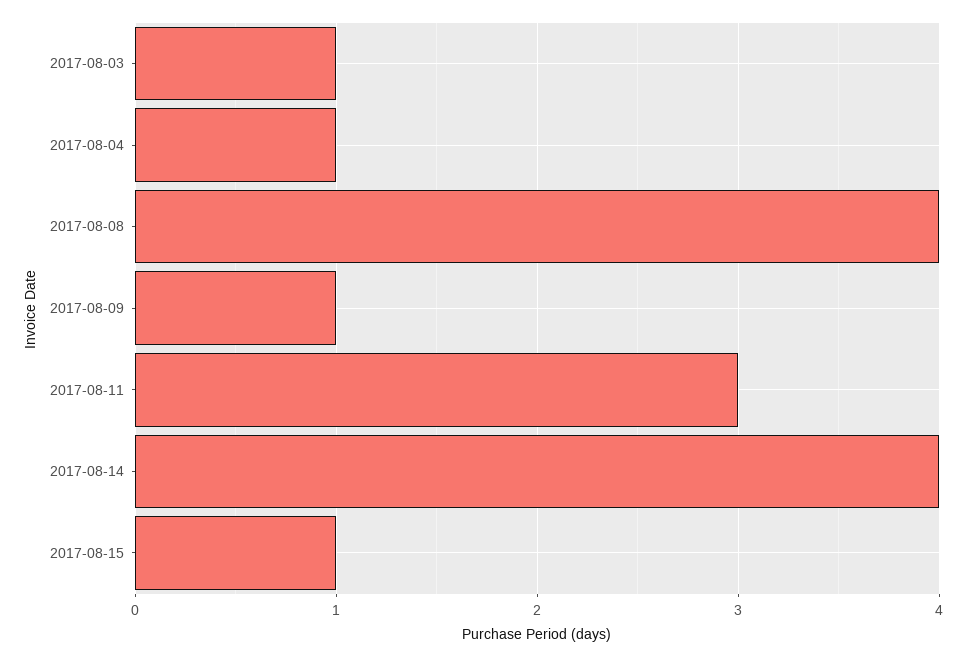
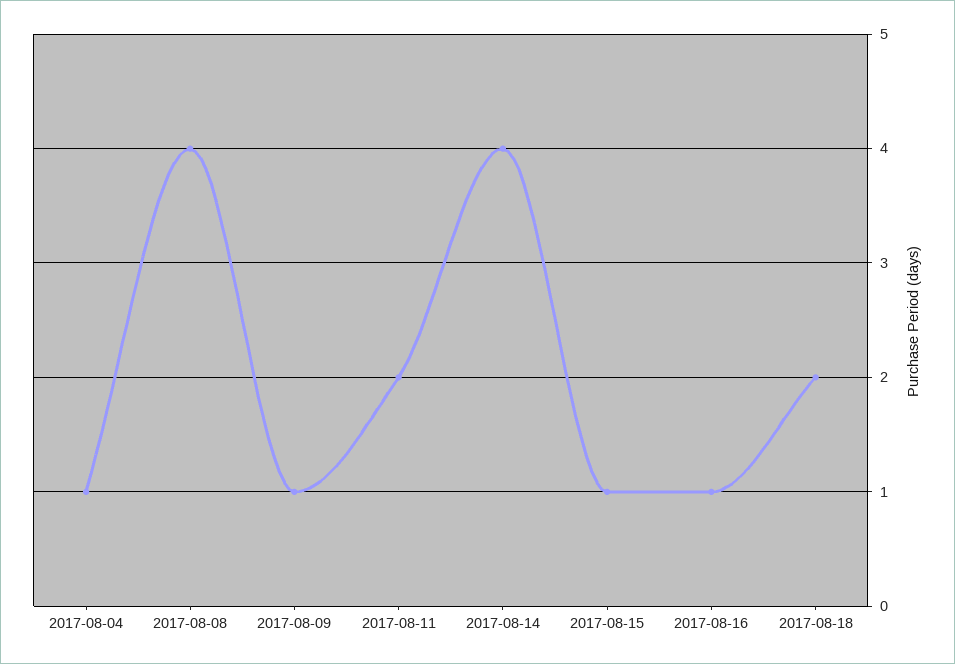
2017-08-03: 1 -> none
2017-08-11: 3 -> 2
2017-08-16: none -> 1
2017-08-18: none -> 2

